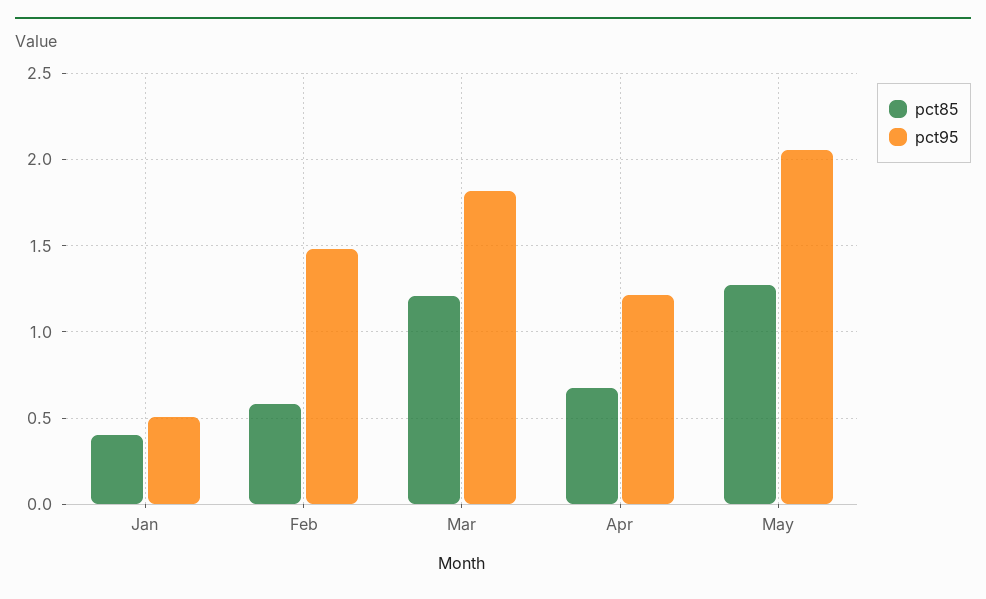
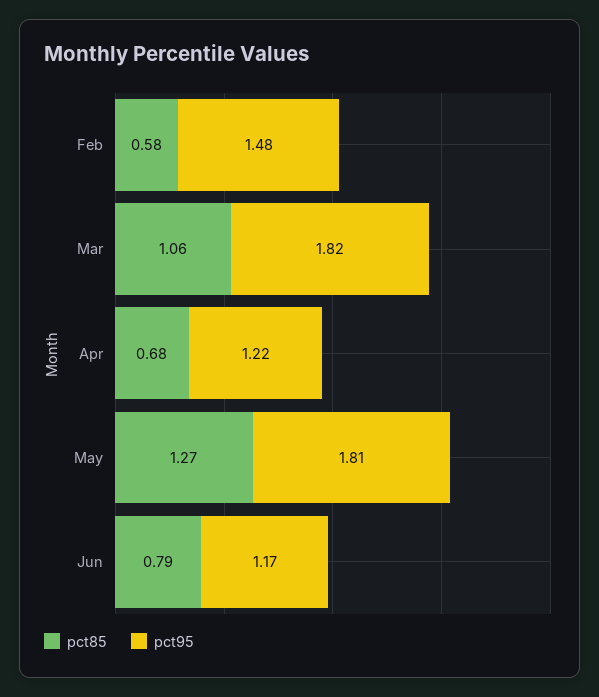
pct85, Jan: 0.4 -> none
pct95, Jan: 0.5 -> none
pct85, Mar: 1.2 -> 1.06
pct95, May: 2.05 -> 1.81
pct85, Jun: none -> 0.79
pct95, Jun: none -> 1.17

